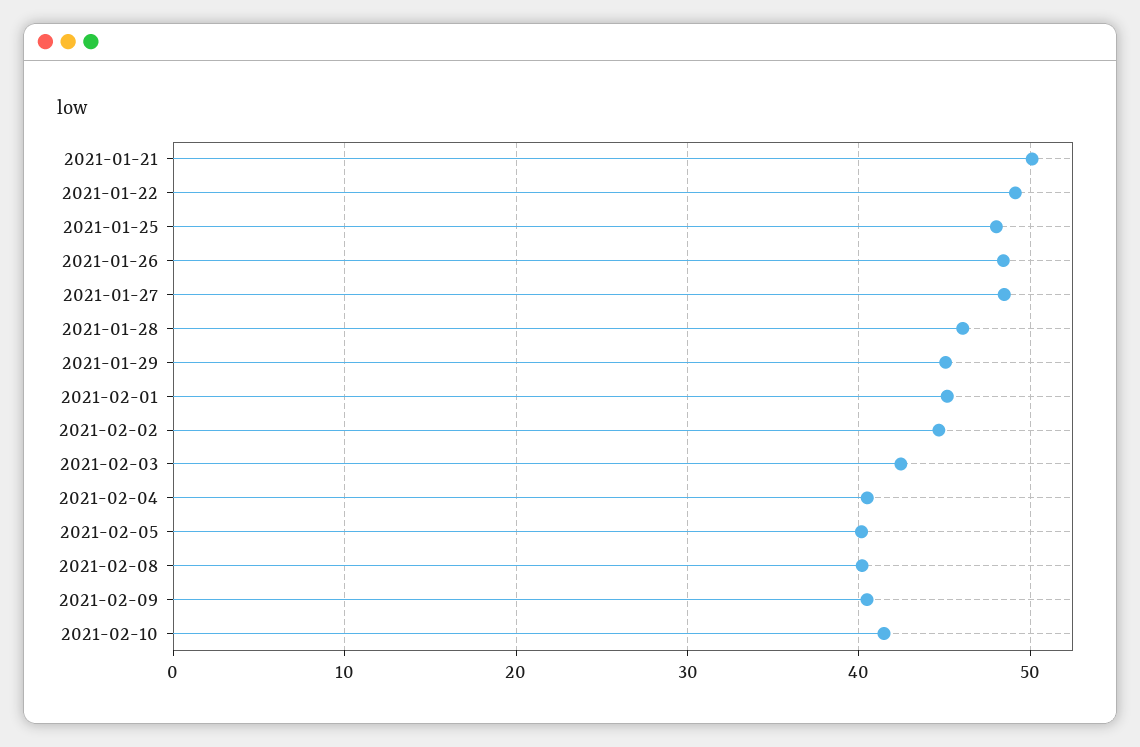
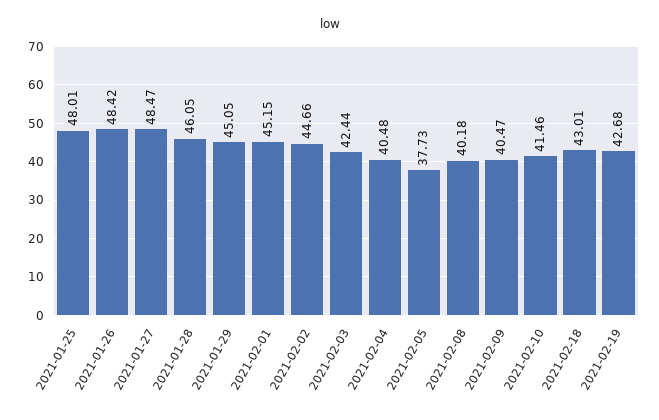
2021-01-21: 50 -> none
2021-01-22: 49 -> none
2021-02-05: 40 -> 37.73
2021-02-18: none -> 43.01
2021-02-19: none -> 42.68

